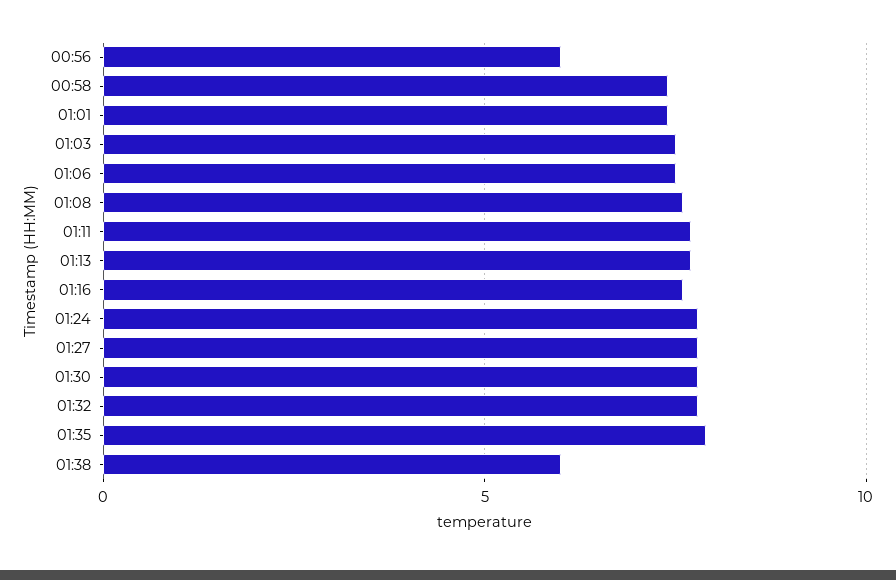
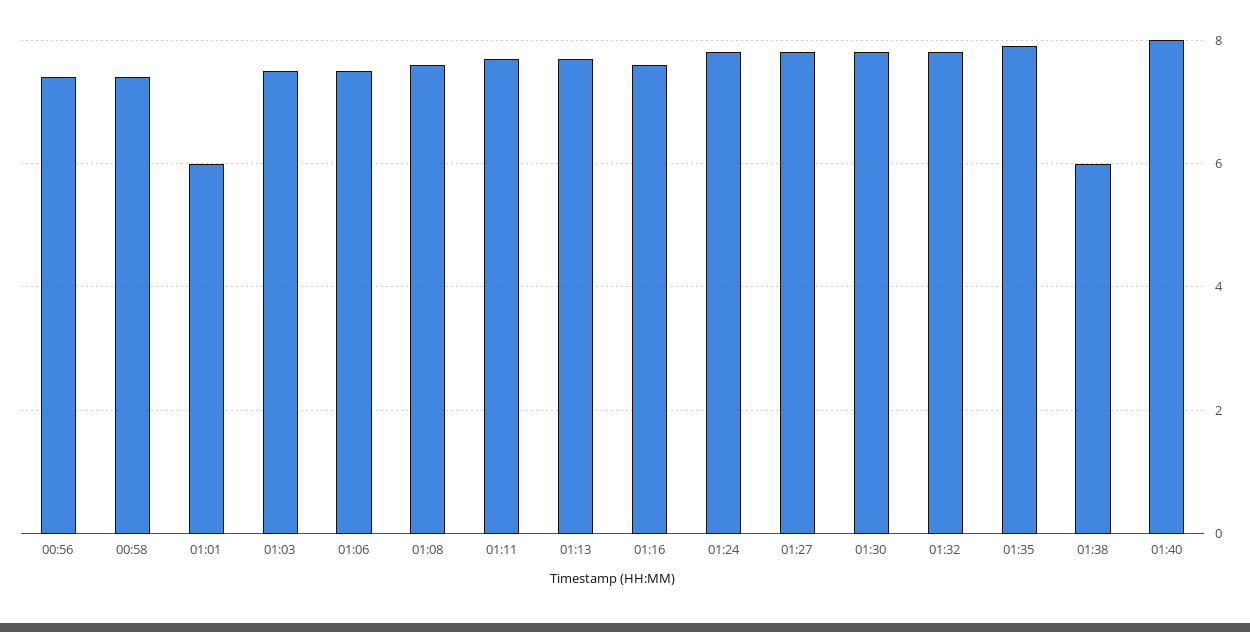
00:56: 6 -> 7.5
01:01: 7.5 -> 6
01:40: none -> 8

